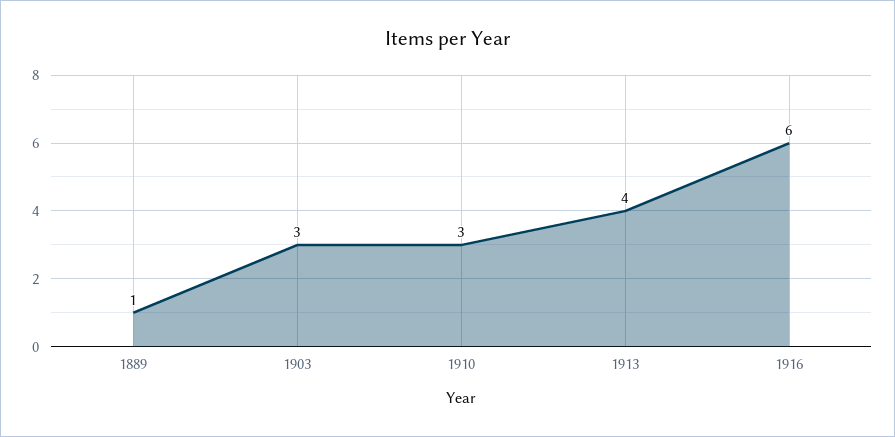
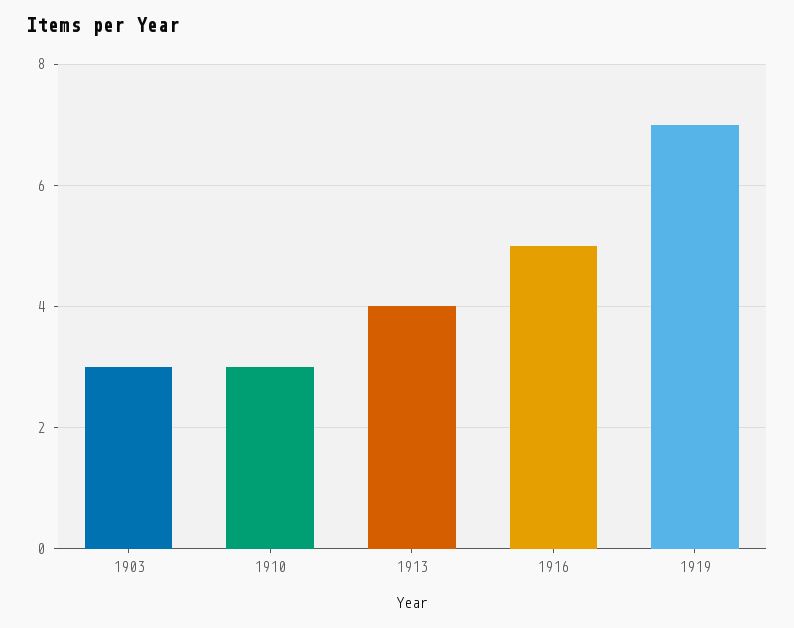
1889: 1 -> none
1916: 6 -> 5
1919: none -> 7

